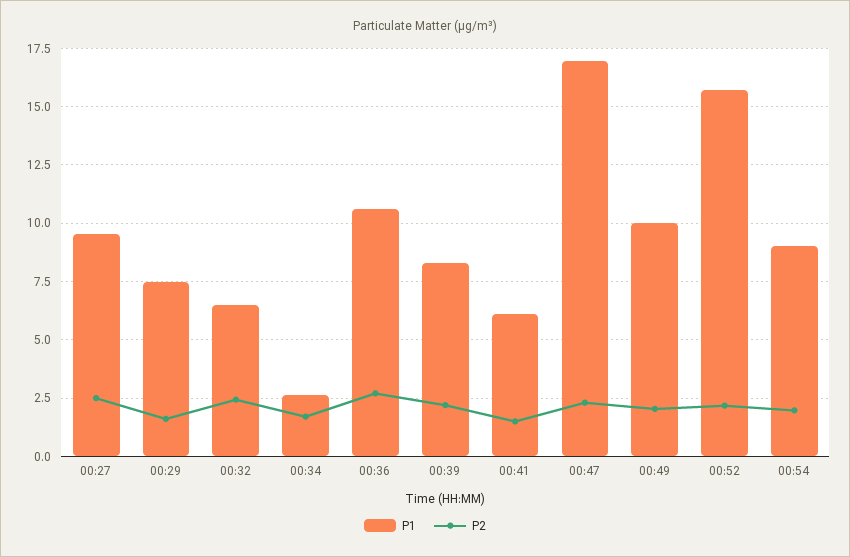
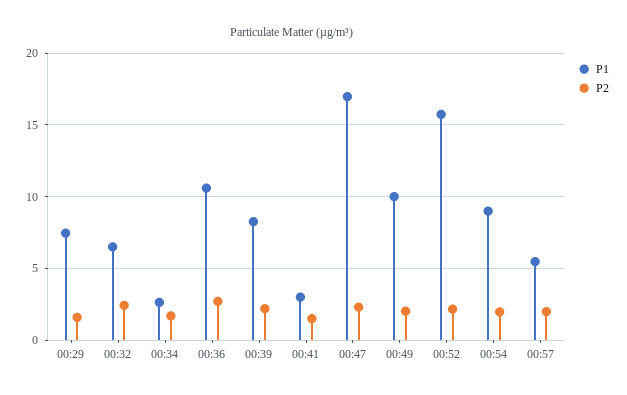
P1, 00:27: 9.5 -> none
P2, 00:27: 2.5 -> none
P1, 00:41: 6 -> 3
P1, 00:57: none -> 5.5
P2, 00:57: none -> 2

